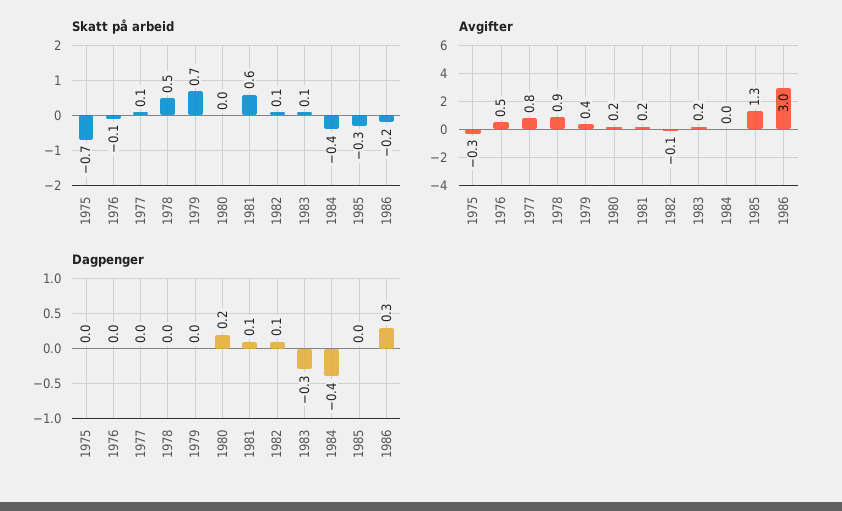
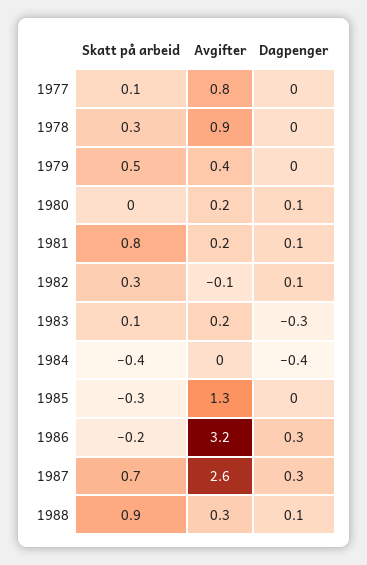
Skatt på arbeid, 1975: -0.7 -> none
Skatt på arbeid, 1976: -0.1 -> none
Skatt på arbeid, 1978: 0.5 -> 0.3
Skatt på arbeid, 1979: 0.7 -> 0.5
Skatt på arbeid, 1981: 0.6 -> 0.8
Skatt på arbeid, 1982: 0.1 -> 0.3
Avgifter, 1975: -0.3 -> none
Avgifter, 1976: 0.5 -> none
Avgifter, 1986: 3 -> 3.2
Dagpenger, 1975: 0 -> none
Dagpenger, 1976: 0 -> none
Dagpenger, 1980: 0.2 -> 0.1
Skatt på arbeid, 1987: none -> 0.7
Avgifter, 1987: none -> 2.6
Dagpenger, 1987: none -> 0.3
Skatt på arbeid, 1988: none -> 0.9
Avgifter, 1988: none -> 0.3
Dagpenger, 1988: none -> 0.1

